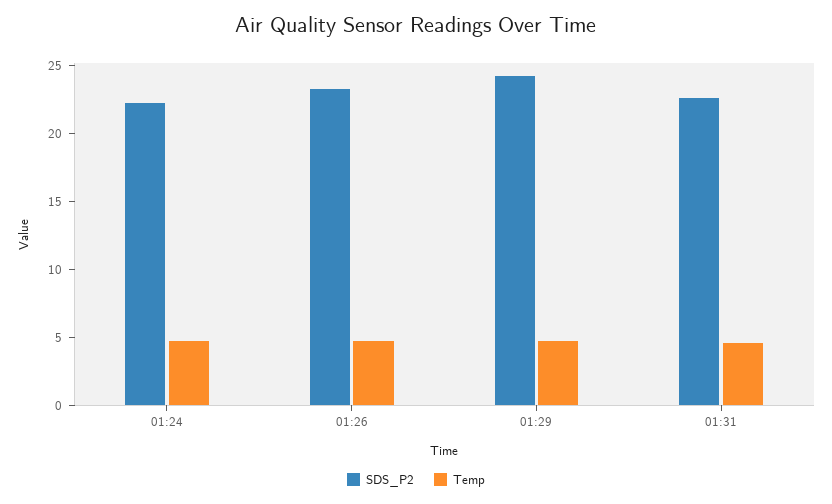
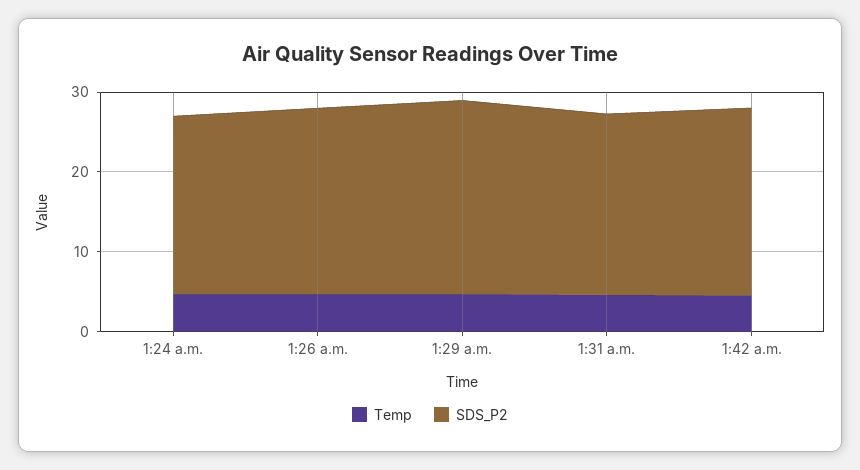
Temp, 1:42 a.m.: none -> 4
SDS_P2, 1:42 a.m.: none -> 24

